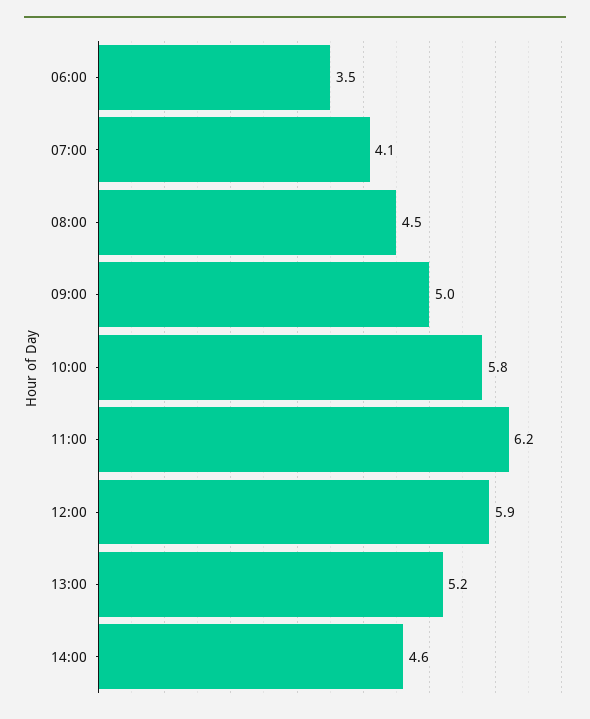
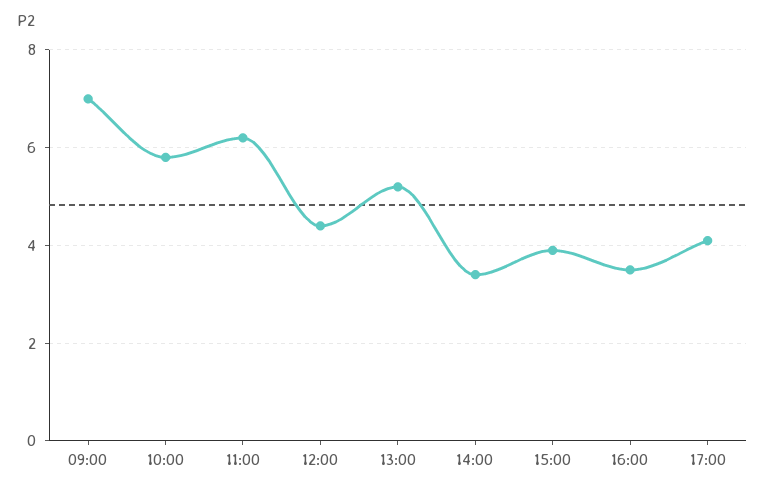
06:00: 3.5 -> none
07:00: 4.1 -> none
08:00: 4.5 -> none
09:00: 5 -> 7
12:00: 5.9 -> 4.5
14:00: 4.6 -> 3.5
15:00: none -> 4
16:00: none -> 3.5
17:00: none -> 4

